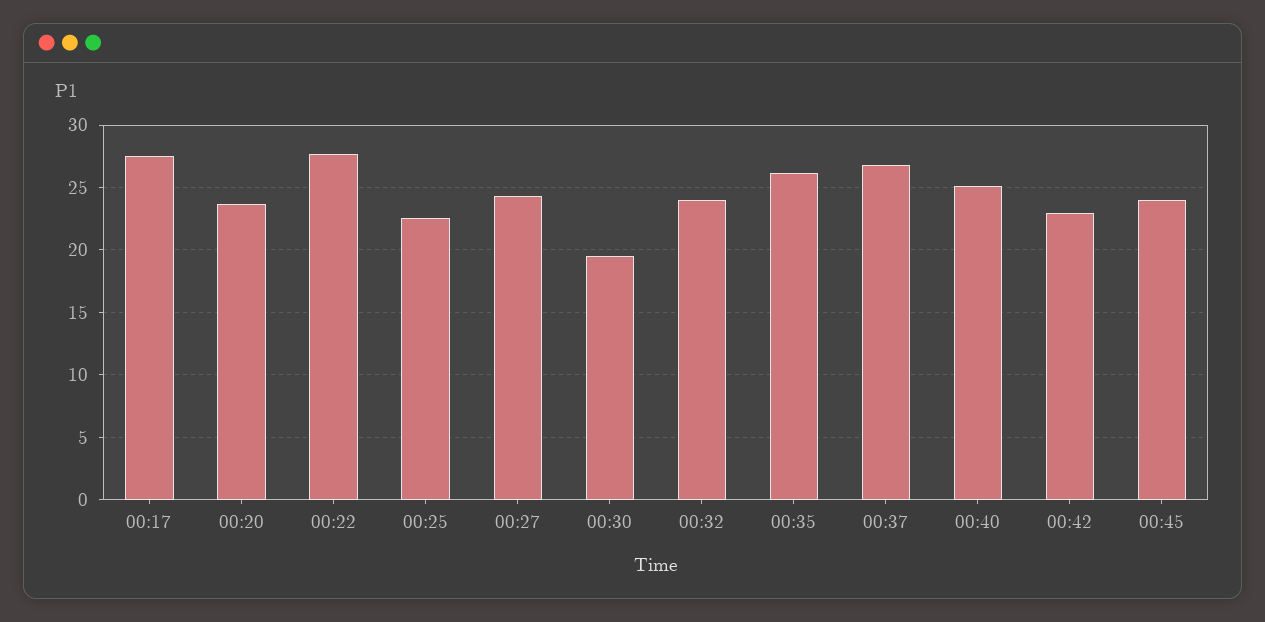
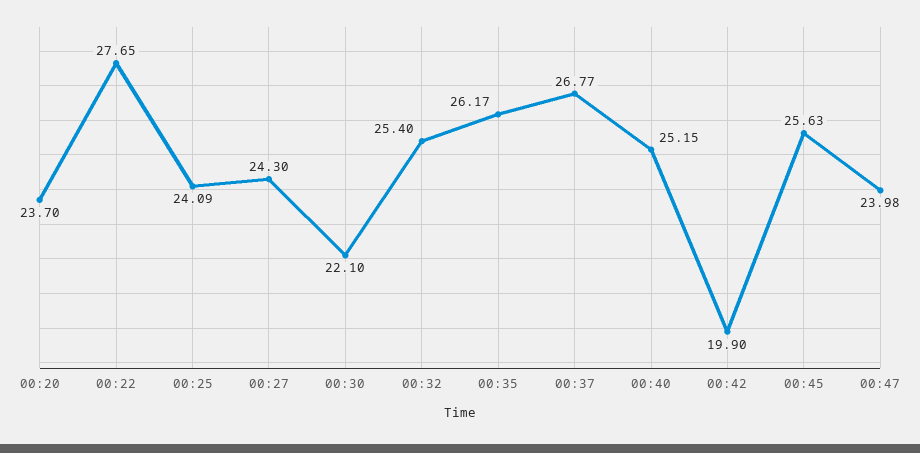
00:17: 27.5 -> none
00:25: 22.5 -> 24.09
00:30: 19.5 -> 22.1
00:32: 24 -> 25.4
00:42: 23 -> 19.9
00:45: 24 -> 25.63
00:47: none -> 23.98

